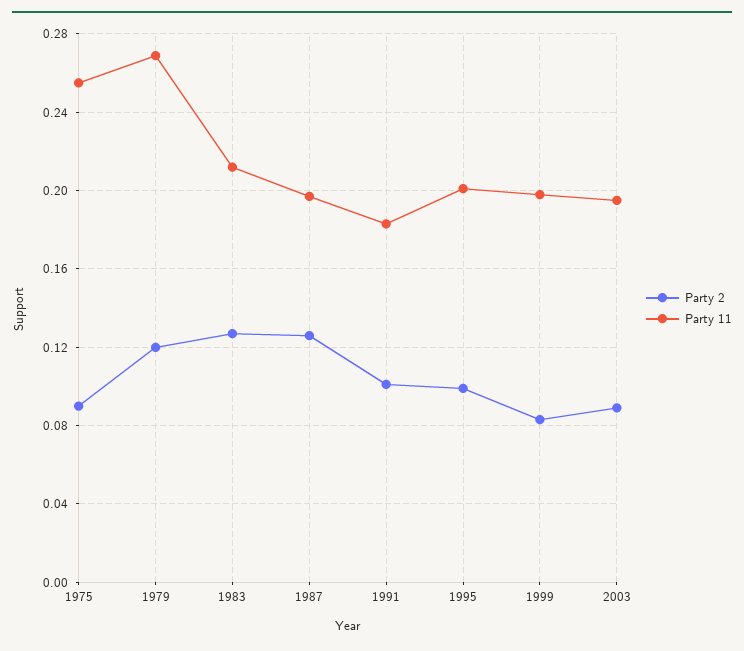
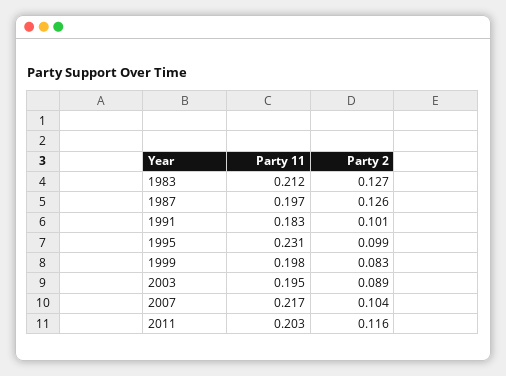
Party 2, 1975: 0.09 -> none
Party 11, 1975: 0.255 -> none
Party 2, 1979: 0.12 -> none
Party 11, 1979: 0.27 -> none
Party 11, 1995: 0.2 -> 0.231
Party 11, 2007: none -> 0.217
Party 2, 2007: none -> 0.104
Party 11, 2011: none -> 0.203
Party 2, 2011: none -> 0.116

